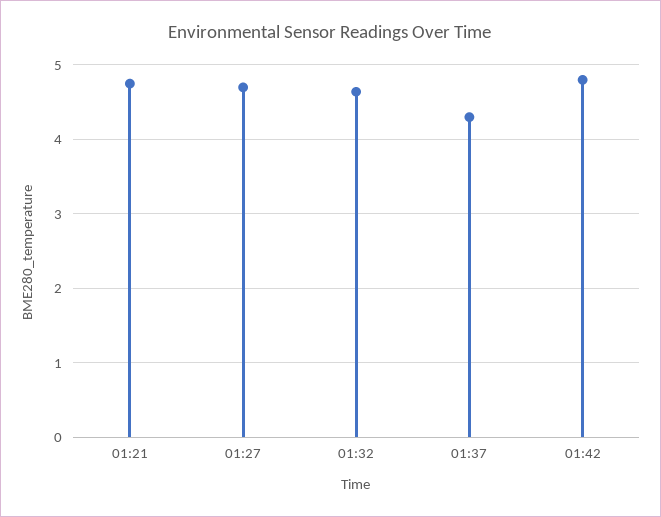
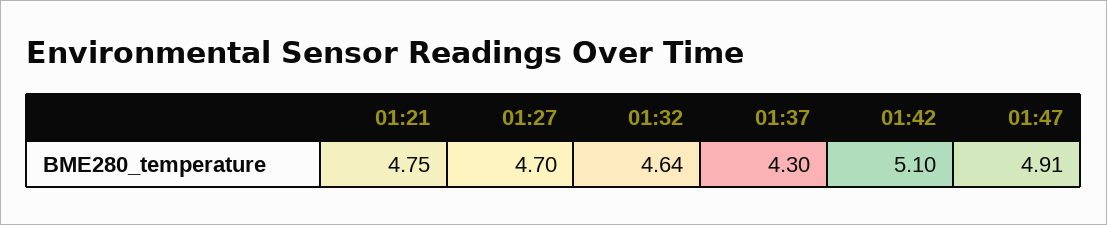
01:42: 4.8 -> 5.1
01:47: none -> 4.91

